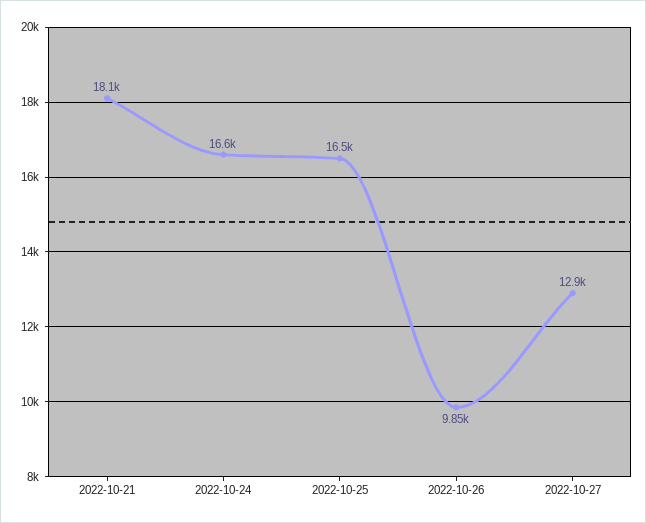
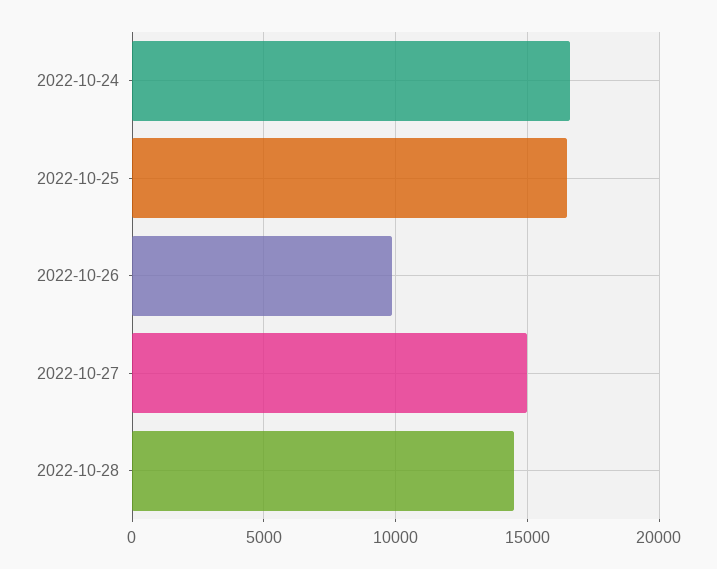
2022-10-21: 18100 -> none
2022-10-27: 12900 -> 15000
2022-10-28: none -> 14500

